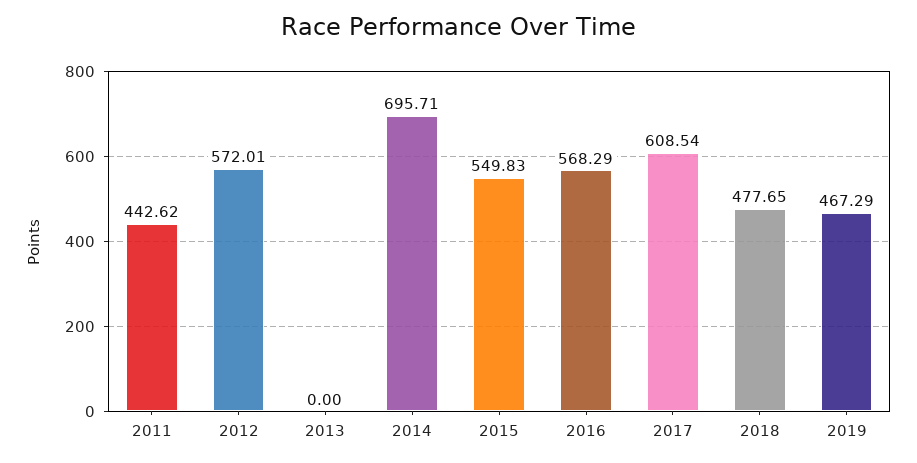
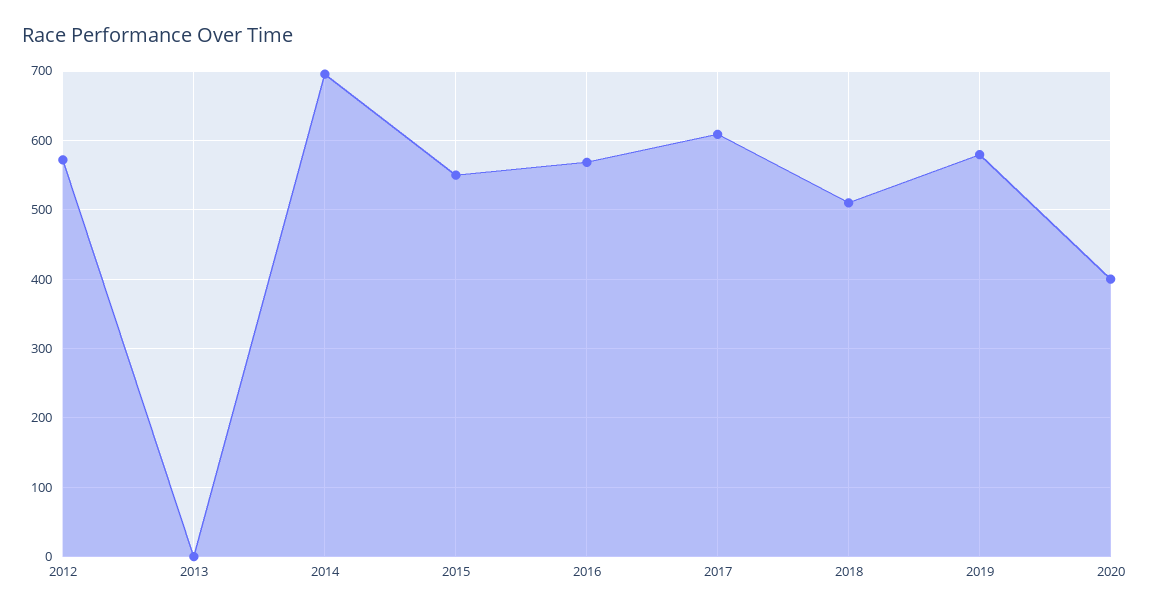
2011: 442.62 -> none
2018: 477.65 -> 510
2019: 467.29 -> 580
2020: none -> 400

